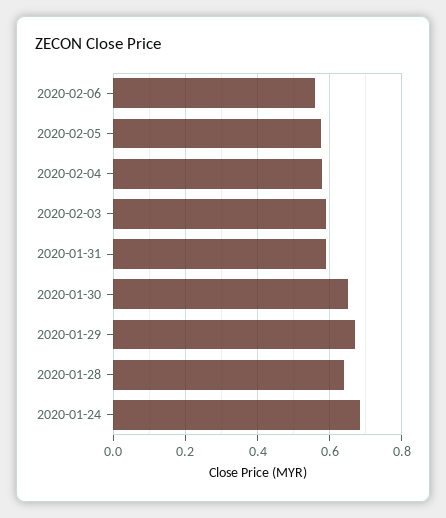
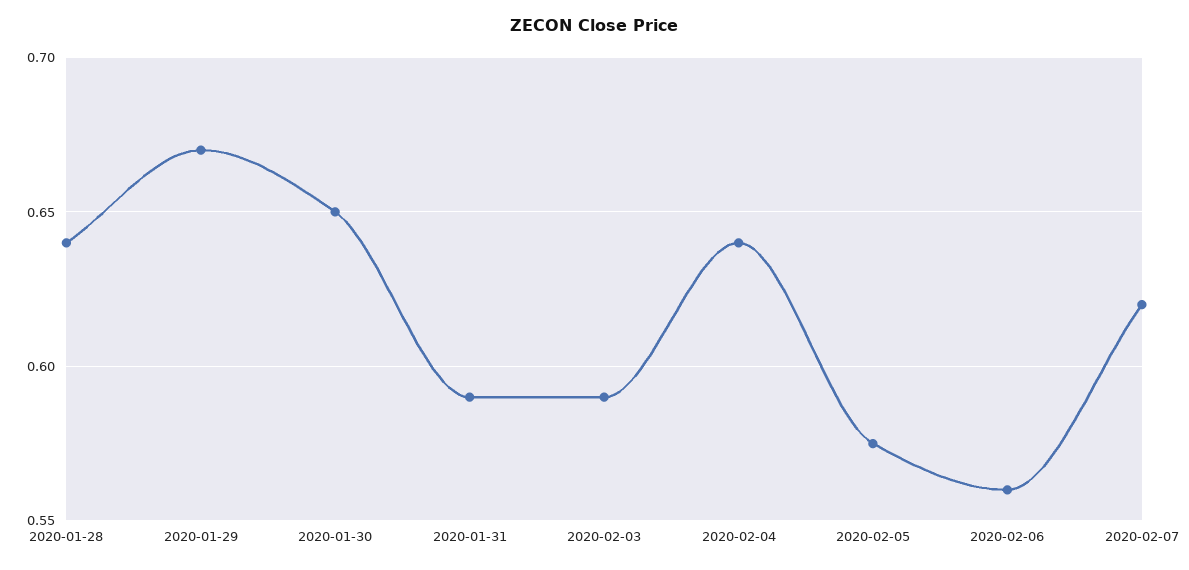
2020-02-04: 0.58 -> 0.64
2020-01-24: 0.68 -> none
2020-02-07: none -> 0.62

